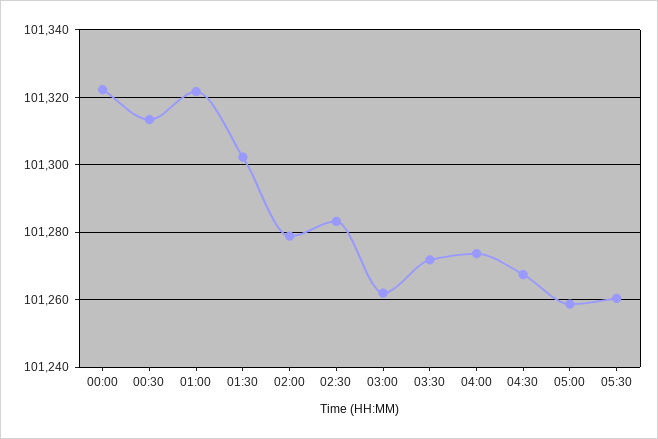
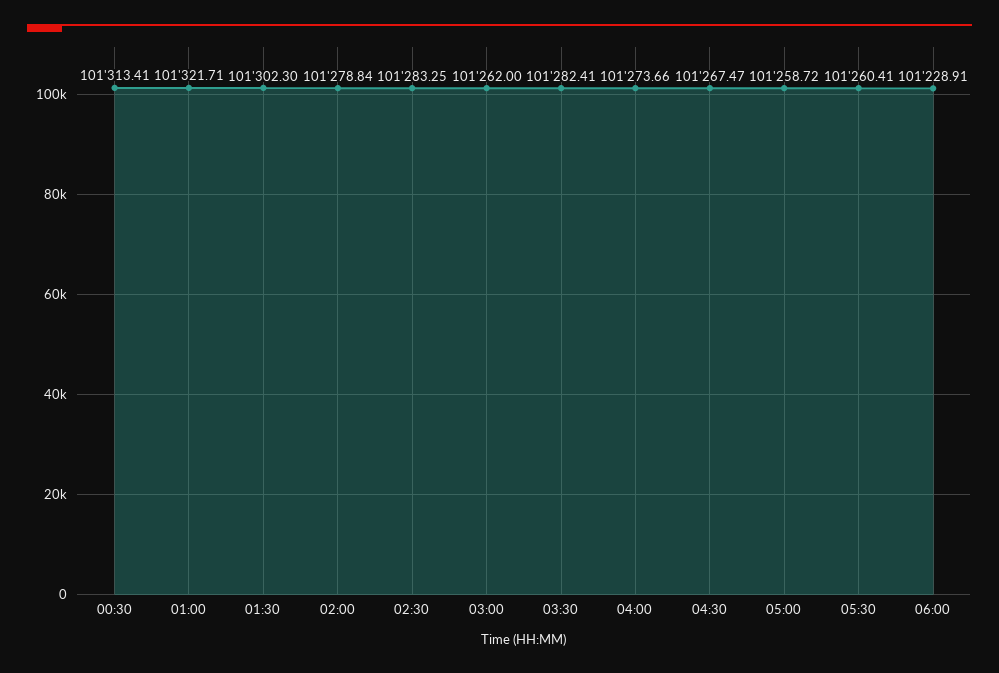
00:00: 101322 -> none
03:30: 101272 -> 101282.41
06:00: none -> 101228.91

